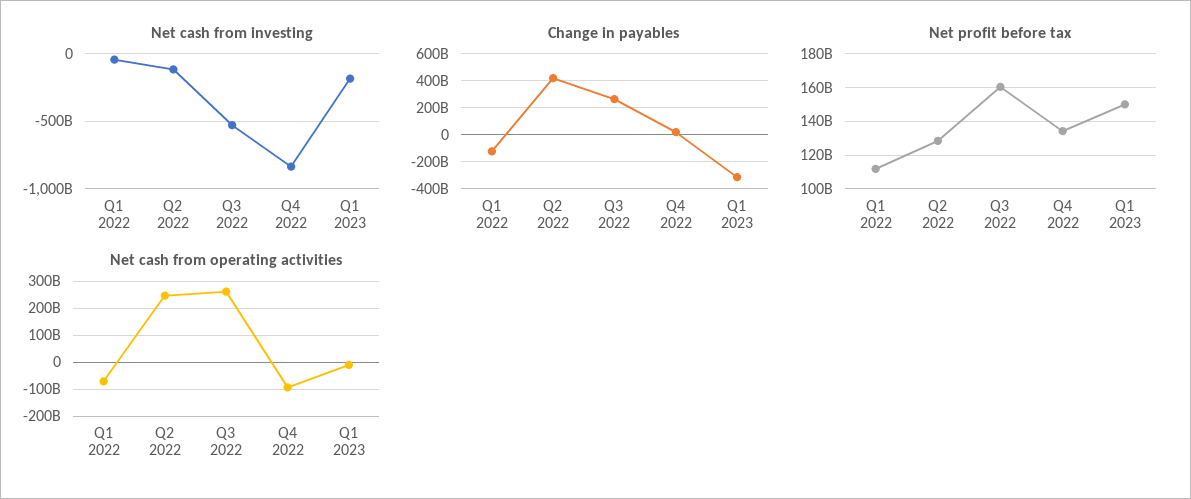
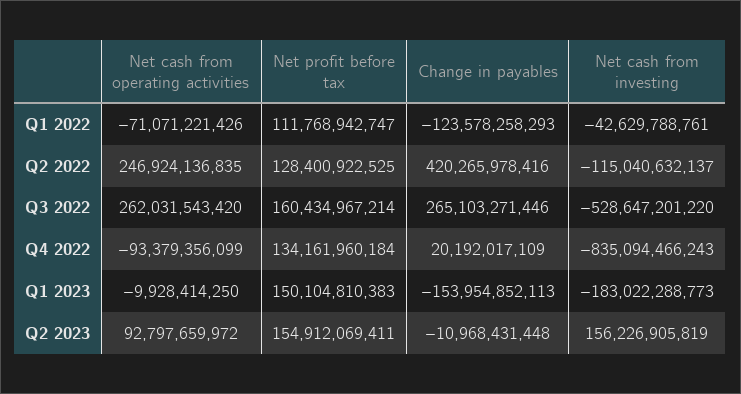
Change in payables, Q1 2023: -300000000000 -> -153954852113
Net cash from operating activities, Q2 2023: none -> 92797659972
Net profit before tax, Q2 2023: none -> 154912069411
Change in payables, Q2 2023: none -> -10968431448
Net cash from investing, Q2 2023: none -> 156226905819

